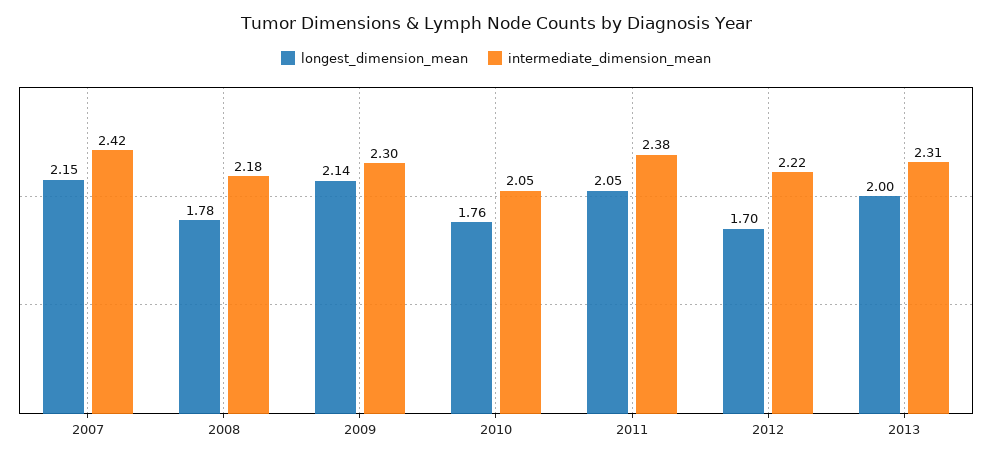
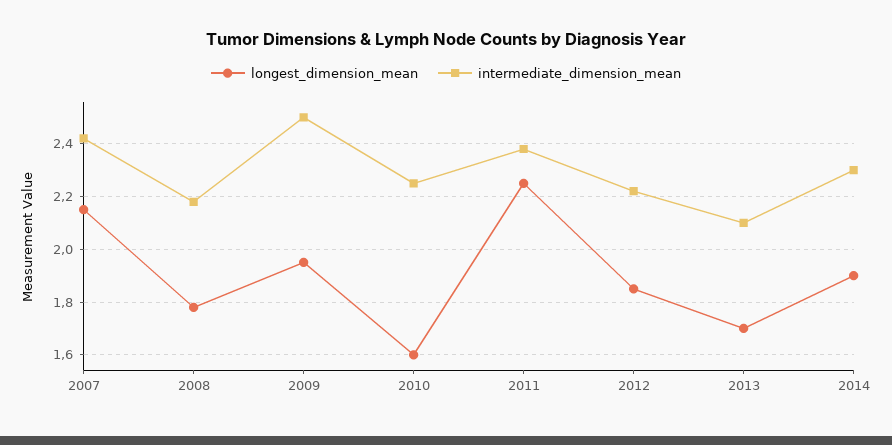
longest_dimension_mean, 2009: 2.14 -> 1.95
intermediate_dimension_mean, 2009: 2.3 -> 2.5
longest_dimension_mean, 2010: 1.76 -> 1.6
intermediate_dimension_mean, 2010: 2.05 -> 2.25
longest_dimension_mean, 2011: 2.05 -> 2.25
longest_dimension_mean, 2012: 1.7 -> 1.85
longest_dimension_mean, 2013: 2 -> 1.7
intermediate_dimension_mean, 2013: 2.31 -> 2.1
longest_dimension_mean, 2014: none -> 1.9
intermediate_dimension_mean, 2014: none -> 2.3

